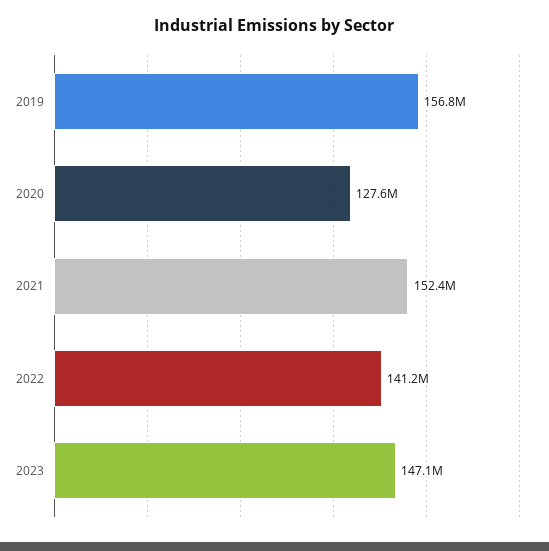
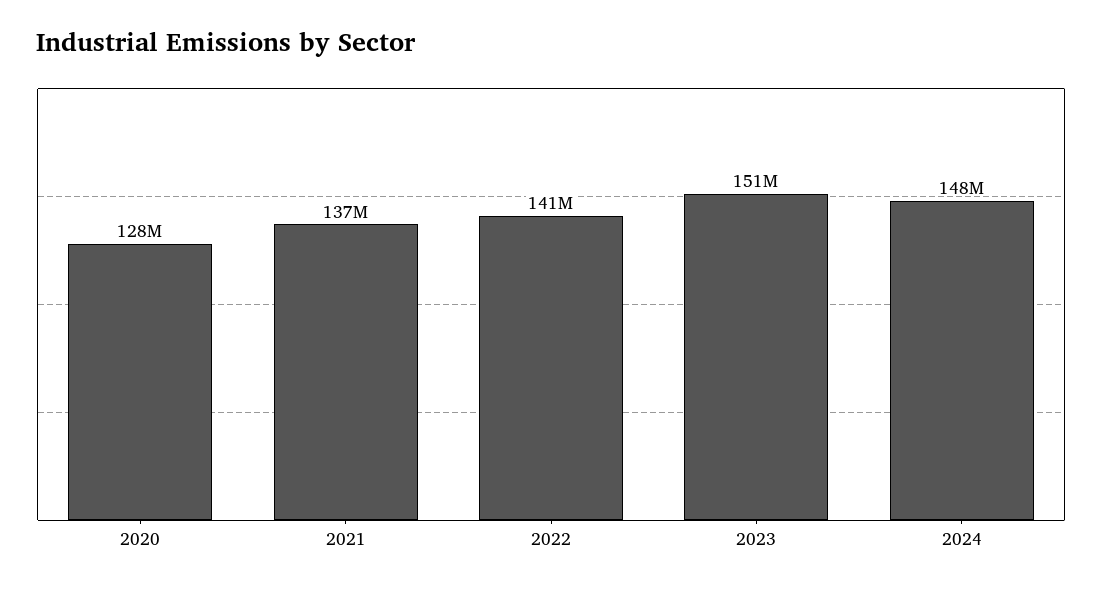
2019: 156800000 -> none
2021: 152400000 -> 137000000
2023: 147100000 -> 151000000
2024: none -> 148000000

